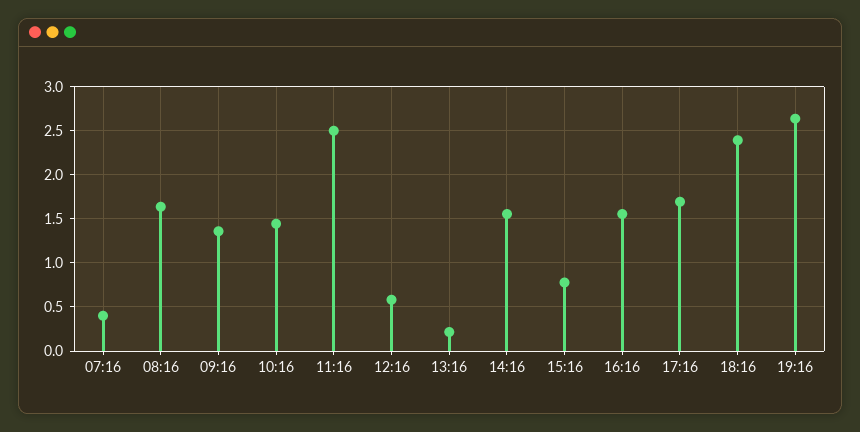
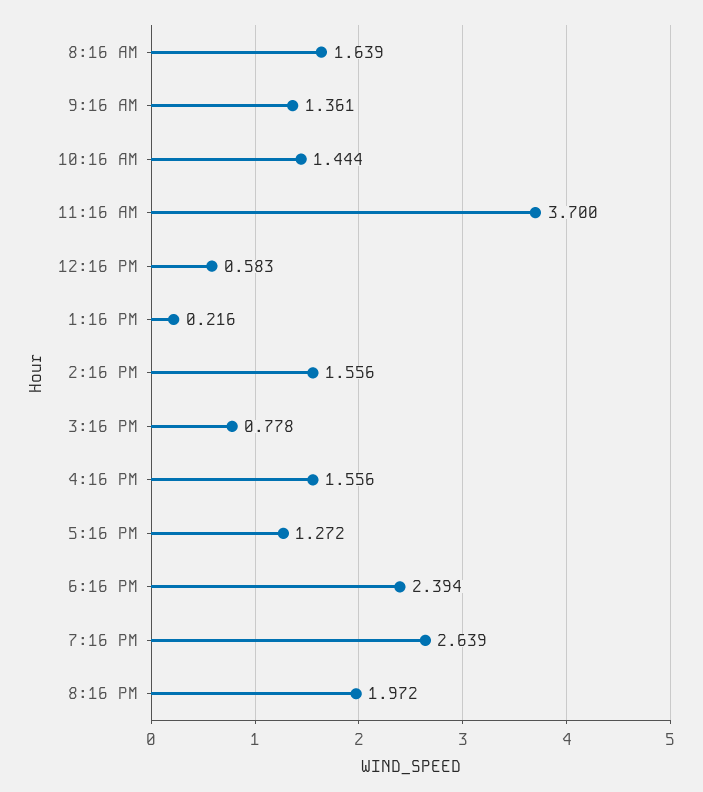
07:16: 0.4 -> none
11:16: 2.5 -> 3.7
17:16: 1.7 -> 1.272
8:16 PM: none -> 1.972

